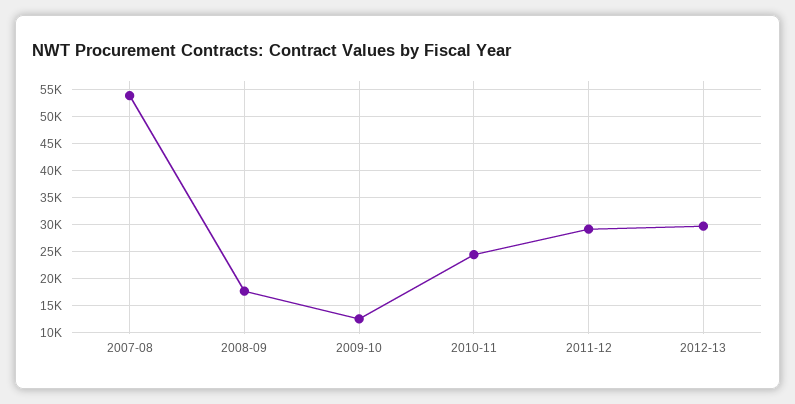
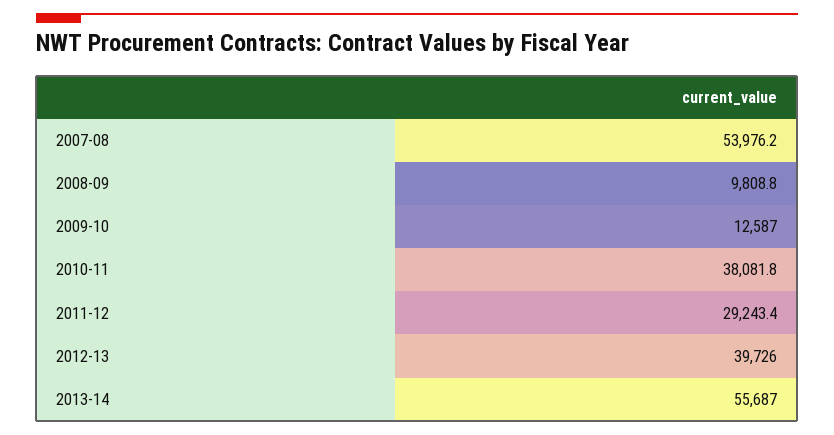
2008-09: 17500 -> 9808.8
2010-11: 25000 -> 38081.8
2012-13: 30000 -> 39726
2013-14: none -> 55687

